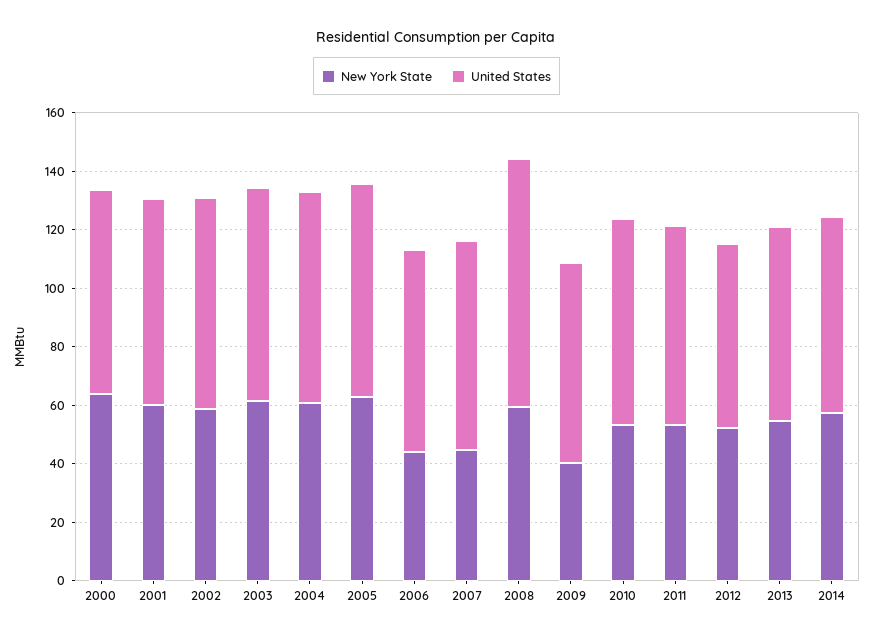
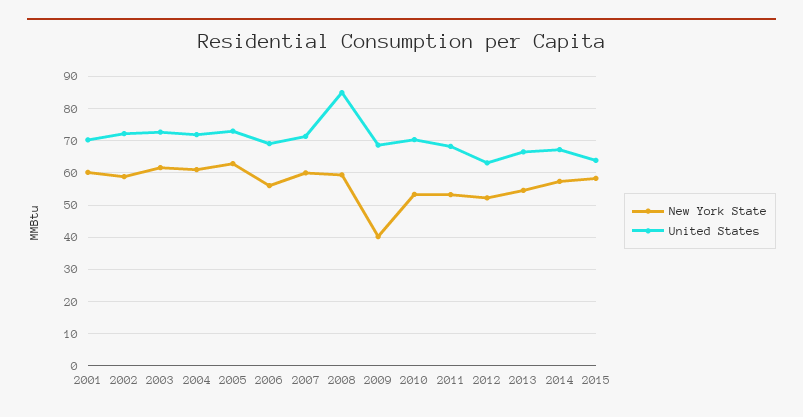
New York State, 2000: 65 -> none
United States, 2000: 70 -> none
New York State, 2006: 45 -> 56
New York State, 2007: 45 -> 60
New York State, 2015: none -> 58
United States, 2015: none -> 64

